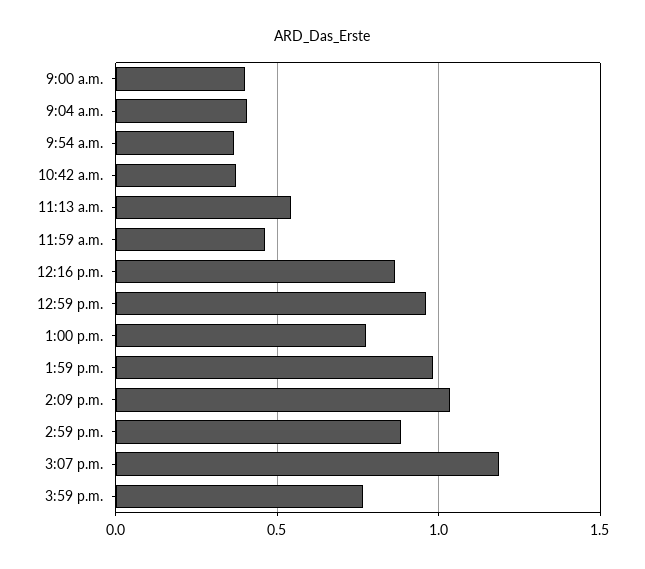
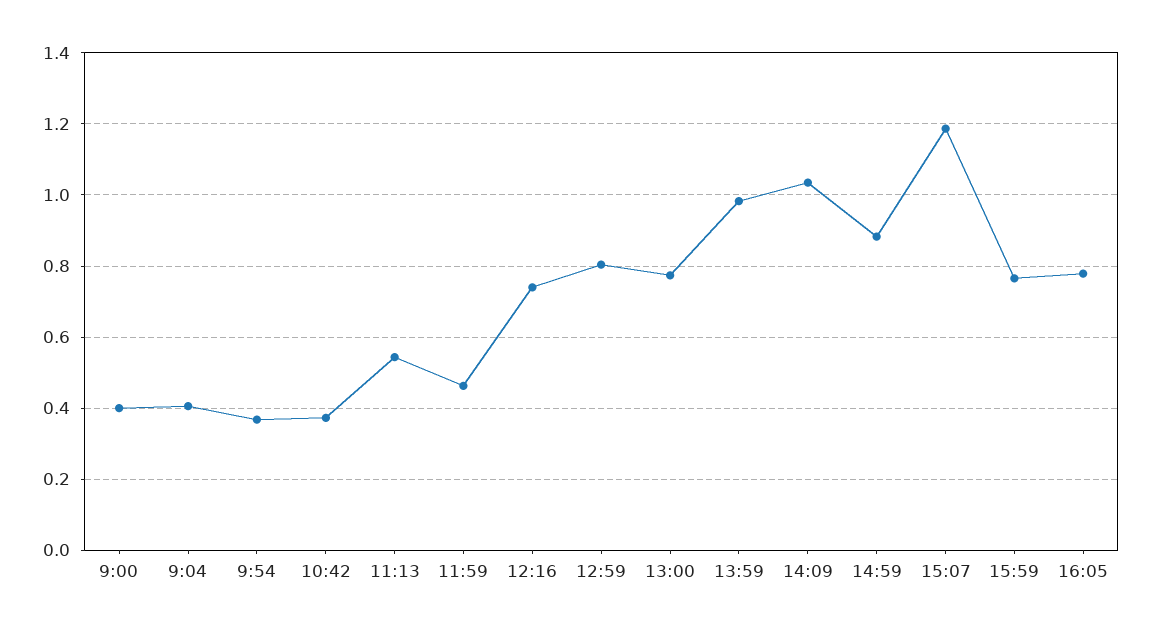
12:16 p.m.: 0.85 -> 0.74
12:59 p.m.: 0.95 -> 0.8
16:05: none -> 0.78

